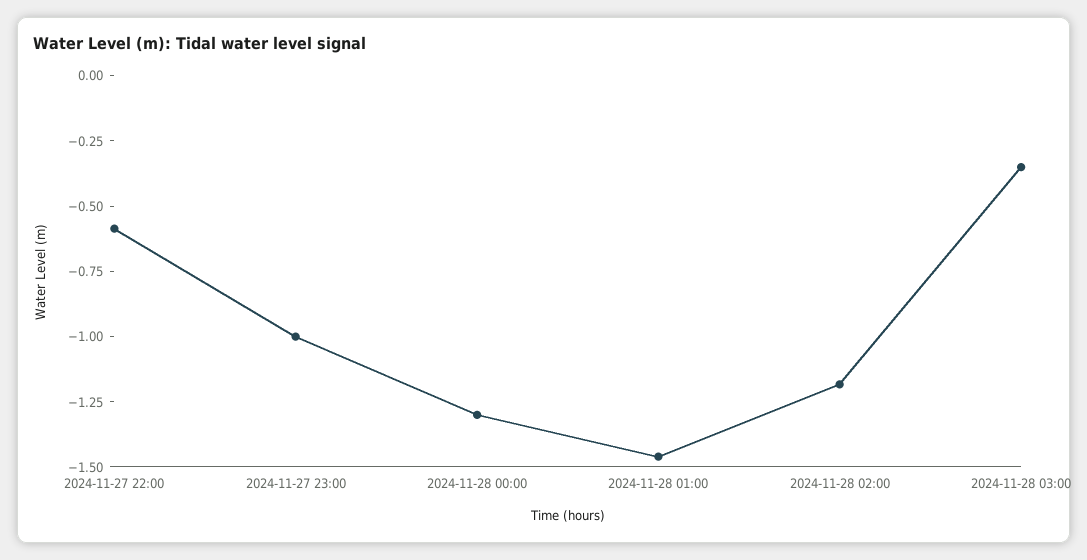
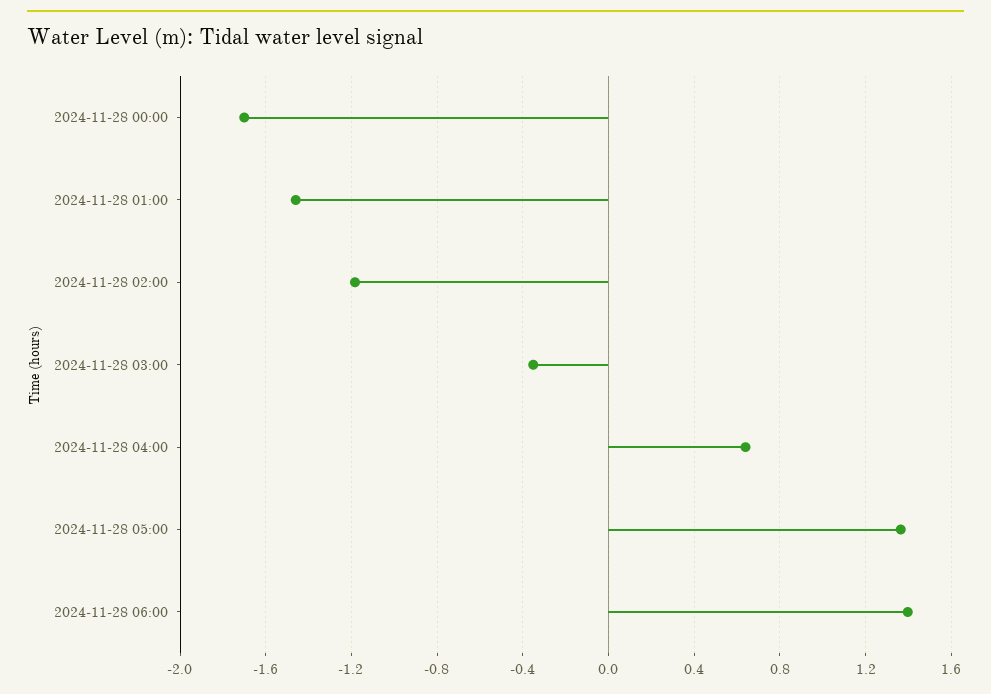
2024-11-27 22:00: -0.6 -> none
2024-11-27 23:00: -1 -> none
2024-11-28 00:00: -1.3 -> -1.7
2024-11-28 04:00: none -> 0.65
2024-11-28 05:00: none -> 1.35
2024-11-28 06:00: none -> 1.4

